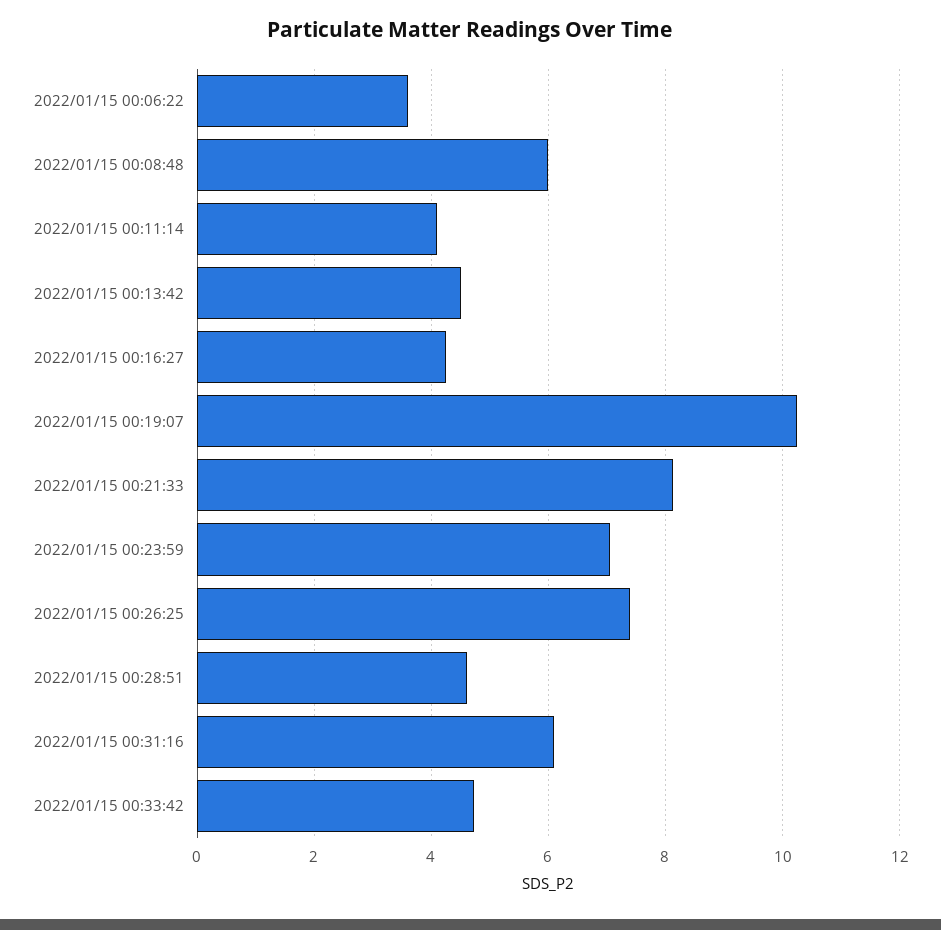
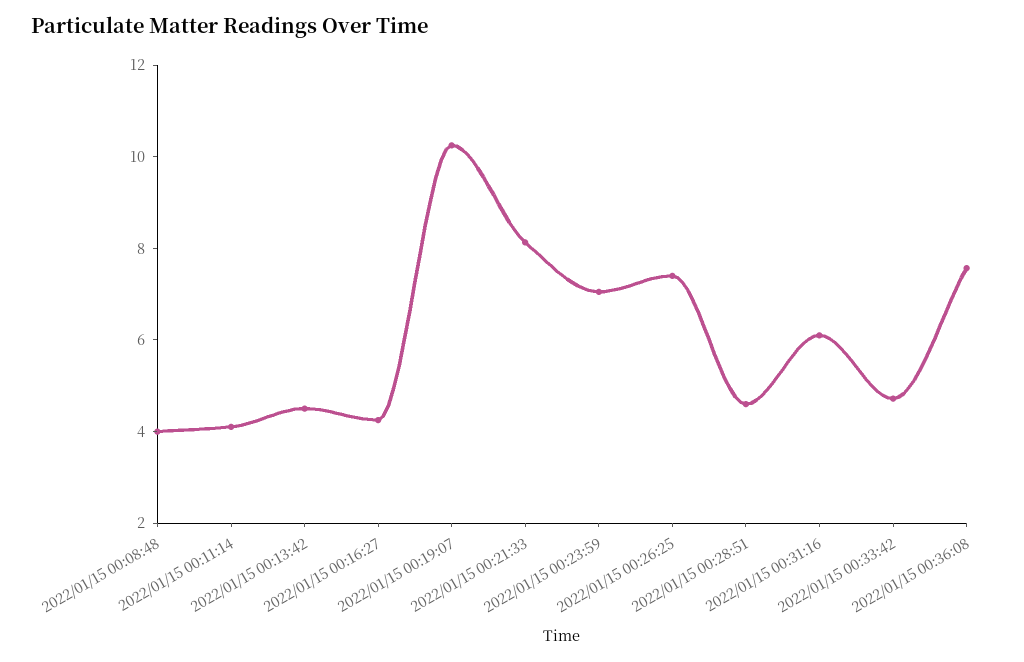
2022/01/15 00:06:22: 3.6 -> none
2022/01/15 00:08:48: 6 -> 4
2022/01/15 00:36:08: none -> 7.5

